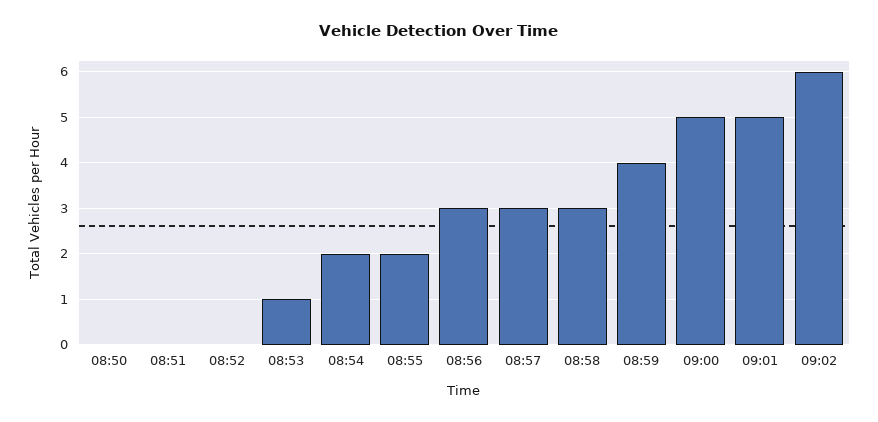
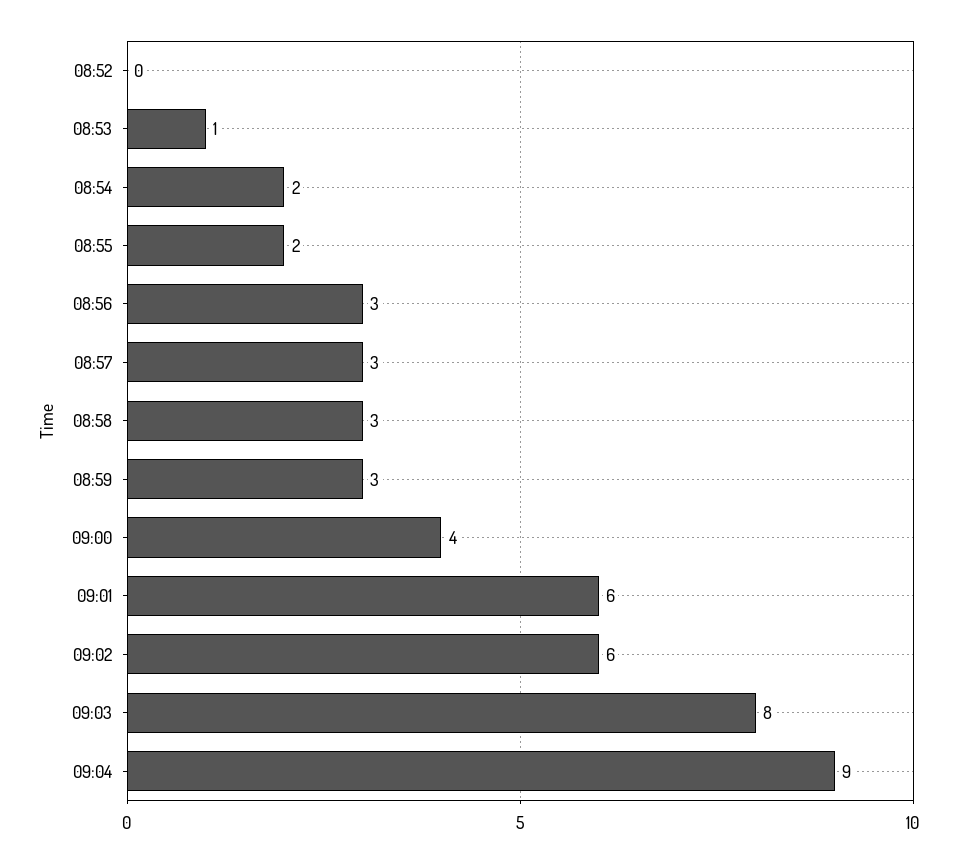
08:50: 0 -> none
08:51: 0 -> none
08:59: 4 -> 3
09:00: 5 -> 4
09:01: 5 -> 6
09:03: none -> 8
09:04: none -> 9

